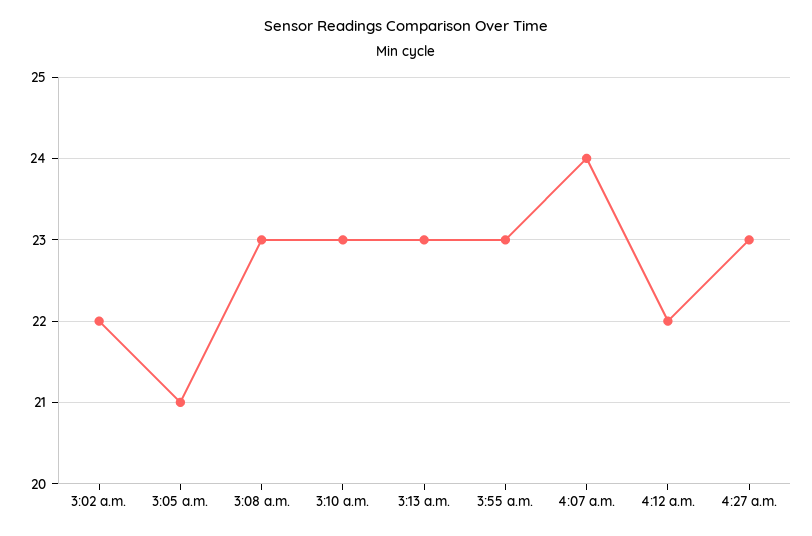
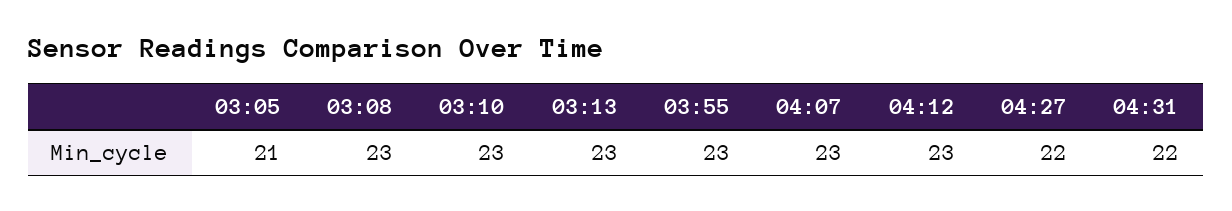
3:02 a.m.: 22 -> none
4:07 a.m.: 24 -> 23
4:12 a.m.: 22 -> 23
4:27 a.m.: 23 -> 22
04:31: none -> 22

